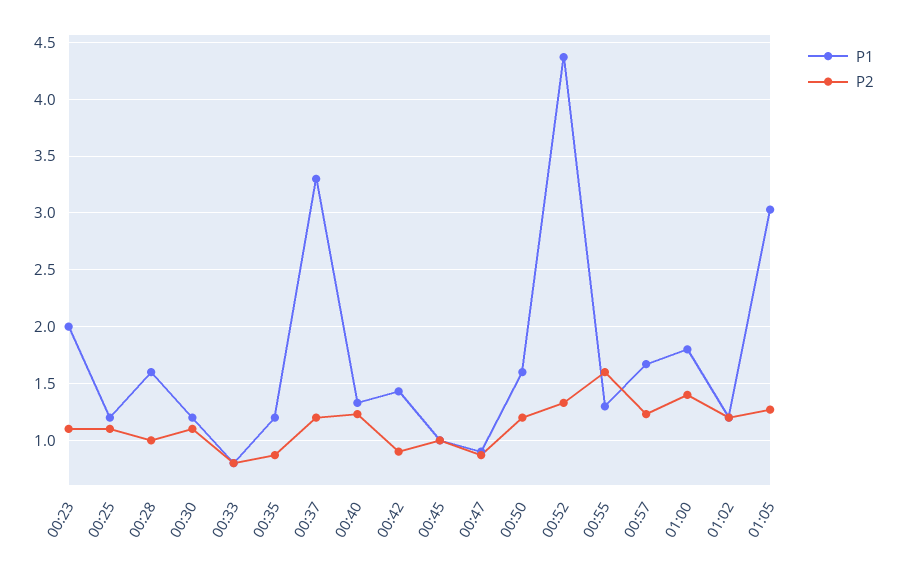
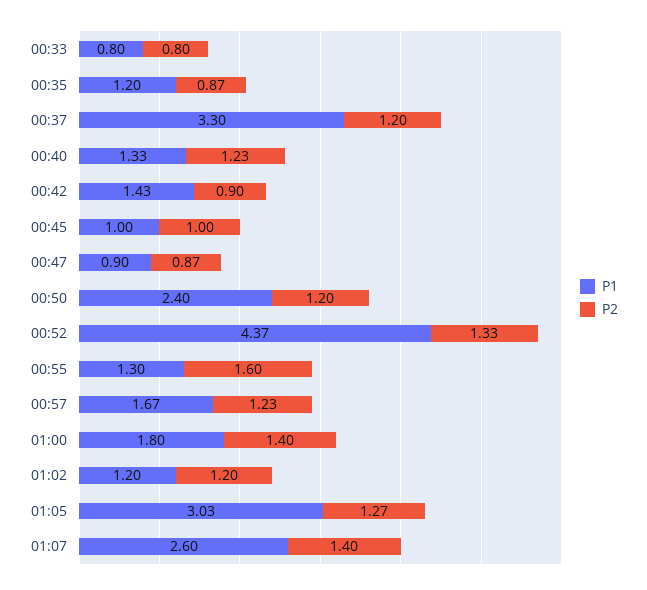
P1, 00:23: 2 -> none
P2, 00:23: 1.1 -> none
P1, 00:25: 1.2 -> none
P2, 00:25: 1.1 -> none
P1, 00:28: 1.6 -> none
P2, 00:28: 1 -> none
P1, 00:30: 1.2 -> none
P2, 00:30: 1.1 -> none
P1, 00:50: 1.6 -> 2.4
P1, 01:07: none -> 2.6
P2, 01:07: none -> 1.4

